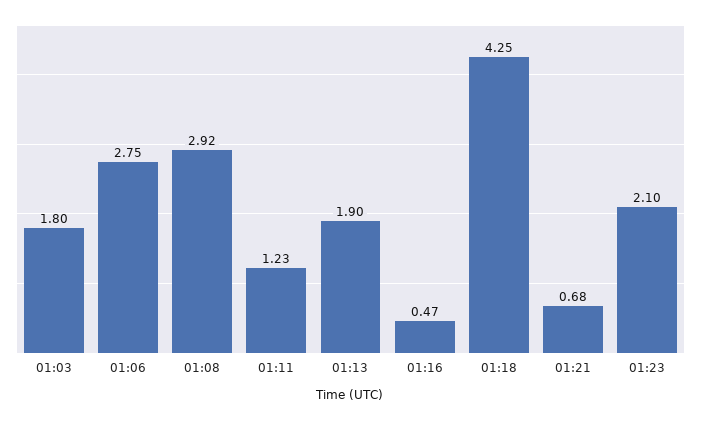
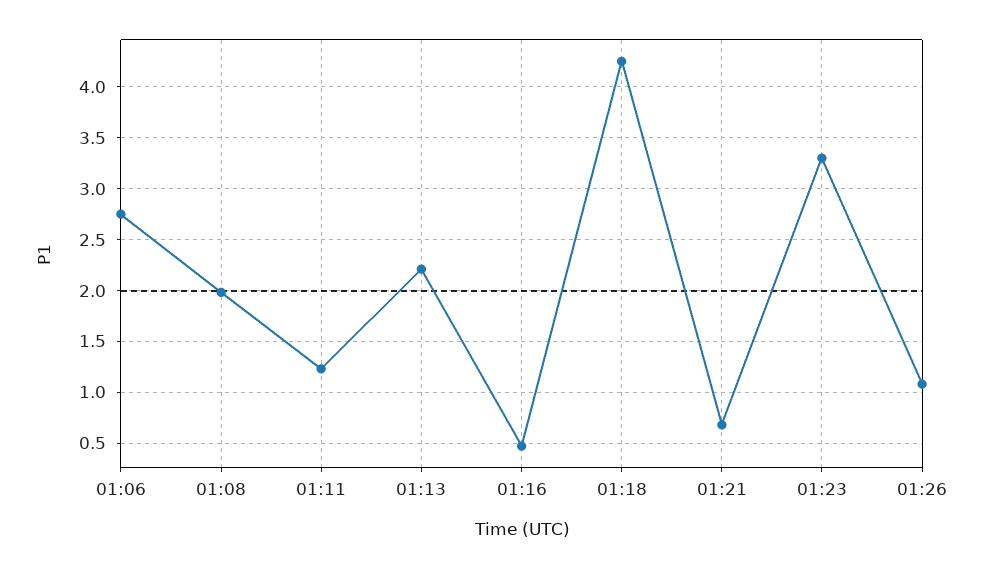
01:03: 1.8 -> none
01:08: 2.92 -> 2
01:13: 1.9 -> 2.2
01:23: 2.1 -> 3.3
01:26: none -> 1.1

